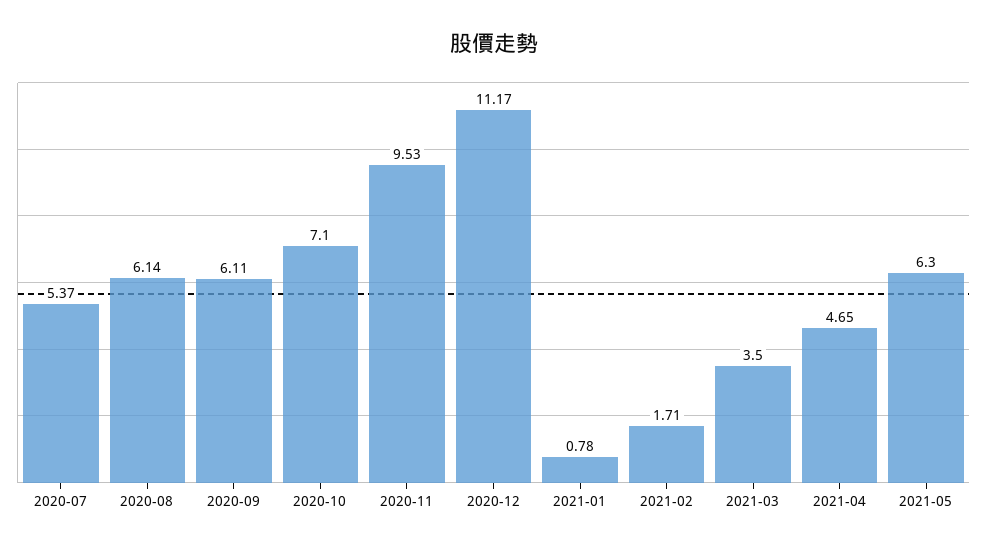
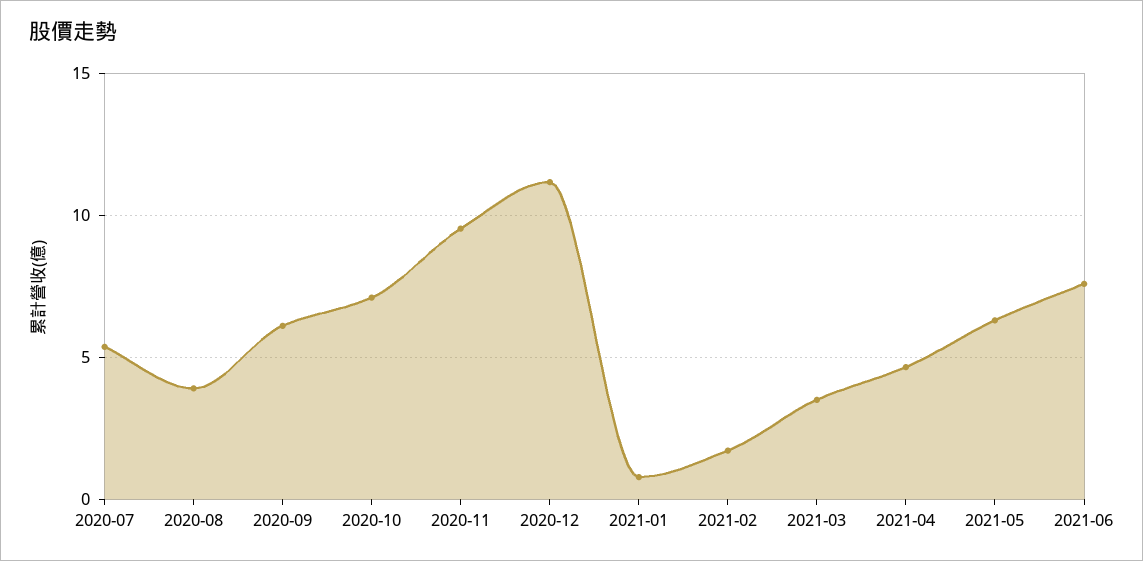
2020-08: 6.14 -> 4
2021-06: none -> 7.5

